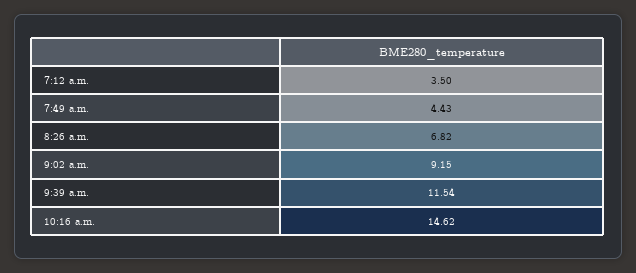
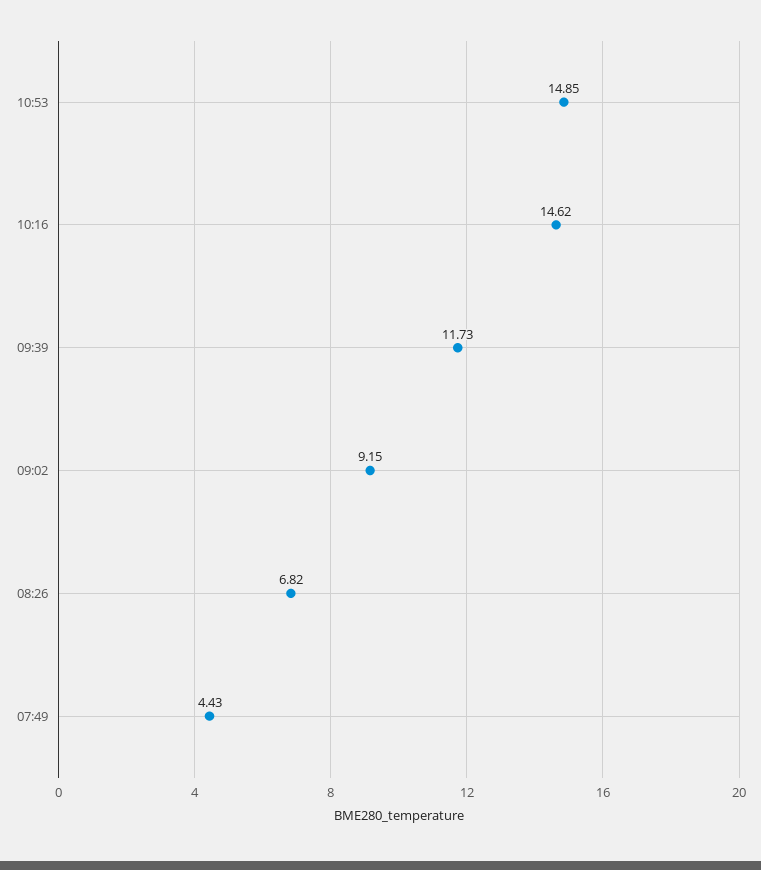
7:12 a.m.: 3.5 -> none
9:39 a.m.: 11.54 -> 11.73
10:53: none -> 14.85

